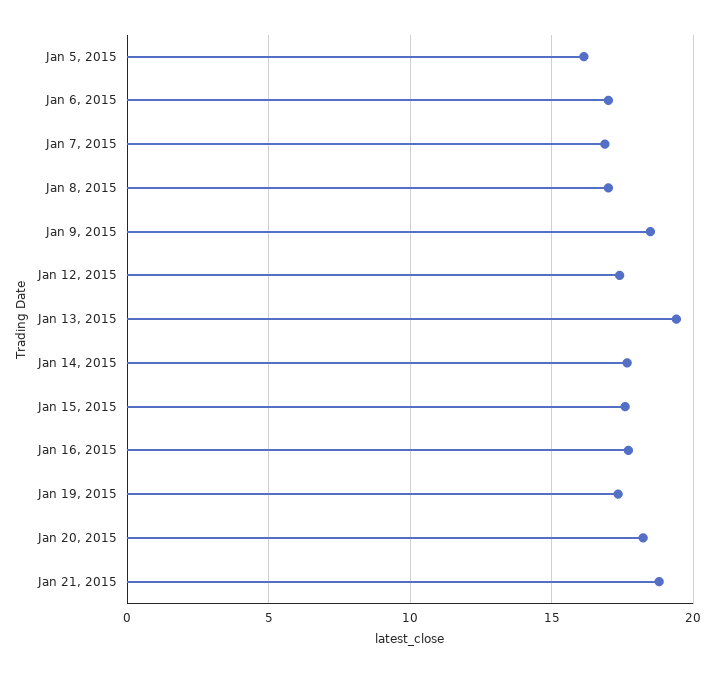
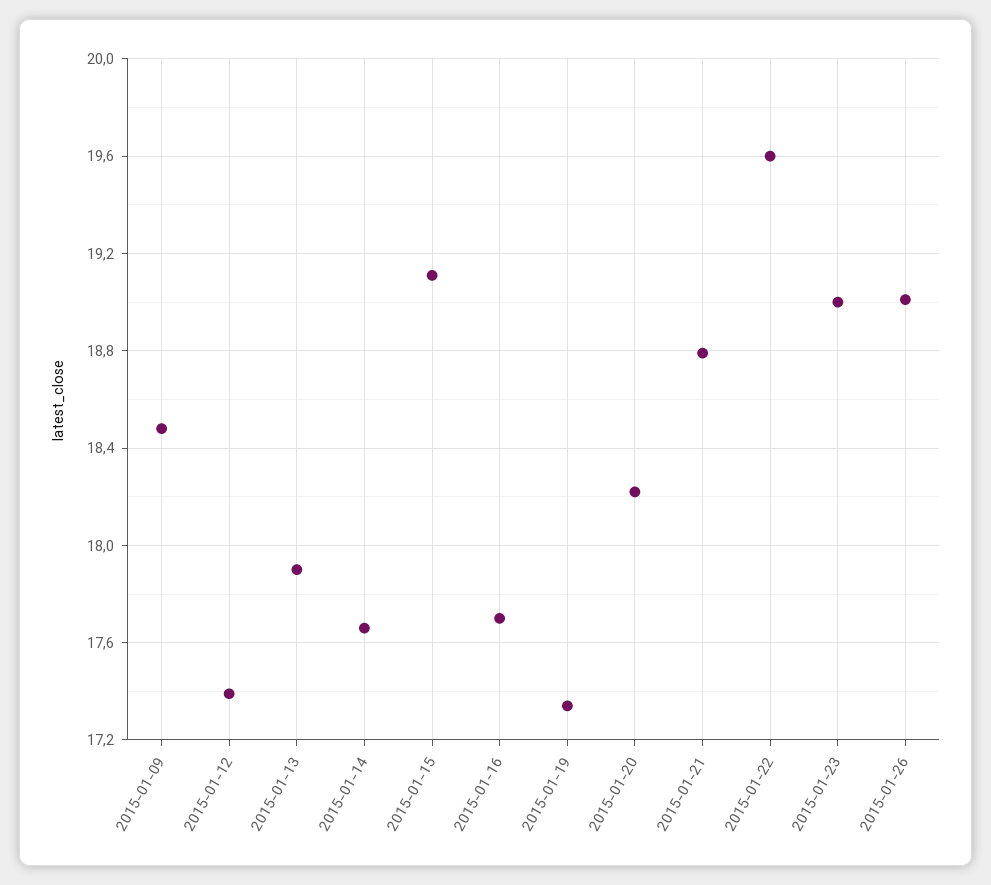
Jan 5, 2015: 16 -> none
Jan 6, 2015: 17 -> none
Jan 7, 2015: 17 -> none
Jan 8, 2015: 17 -> none
Jan 13, 2015: 19.5 -> 17.9
Jan 15, 2015: 17.5 -> 19.1
2015-01-22: none -> 19.6
2015-01-23: none -> 19
2015-01-26: none -> 19

